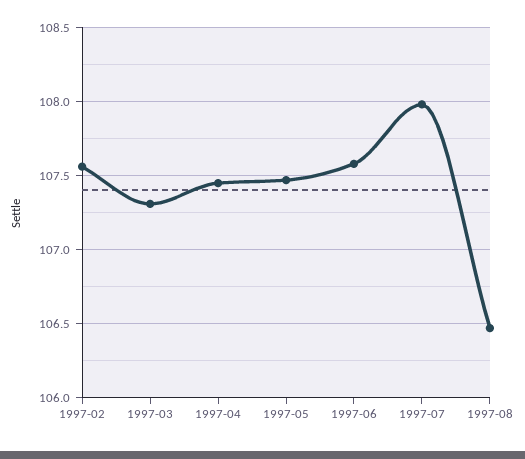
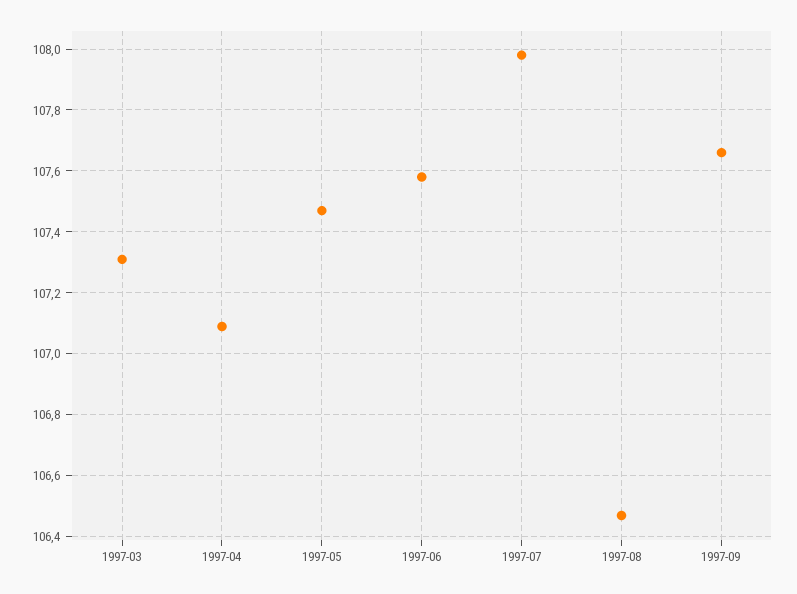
1997-02: 107.55 -> none
1997-04: 107.45 -> 107.1
1997-09: none -> 107.65

